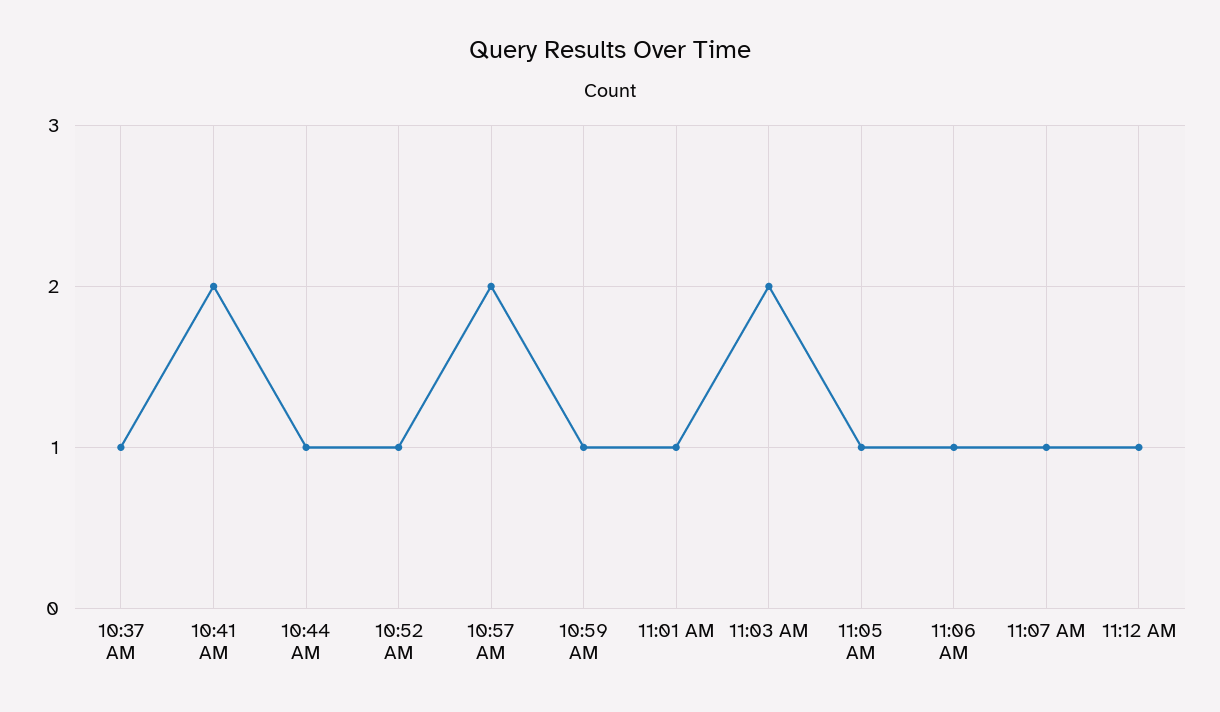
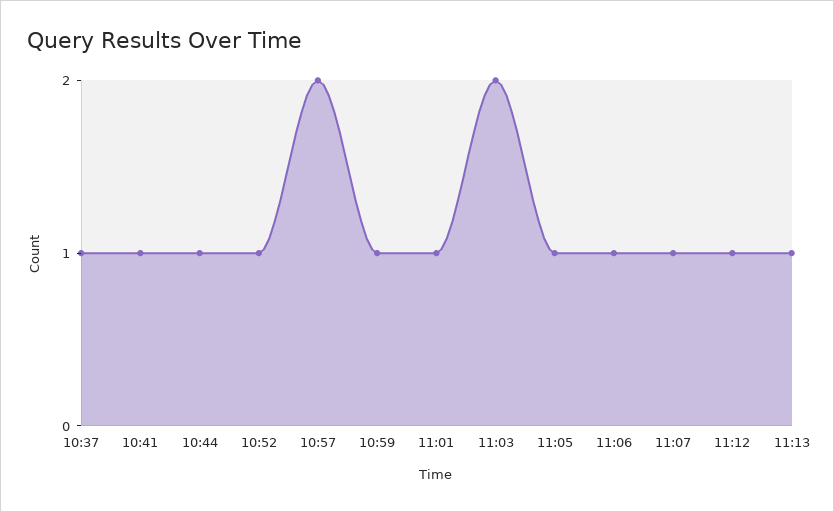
10:41 AM: 2 -> 1
11:13: none -> 1

